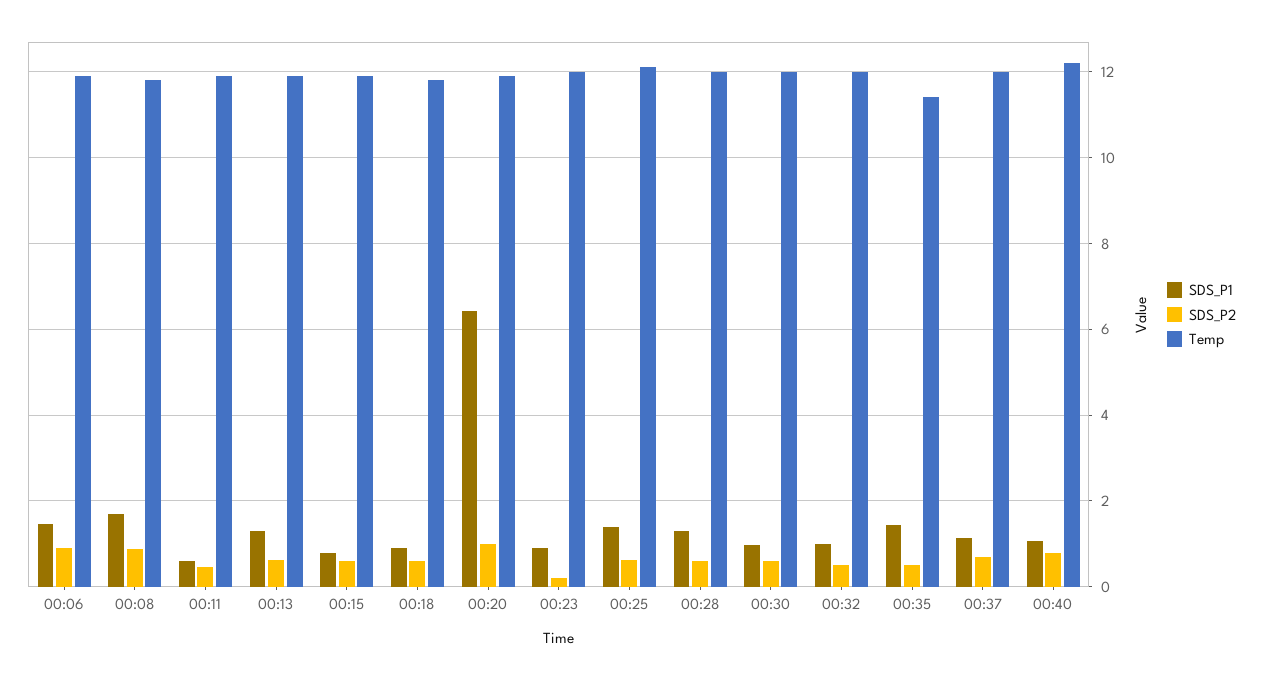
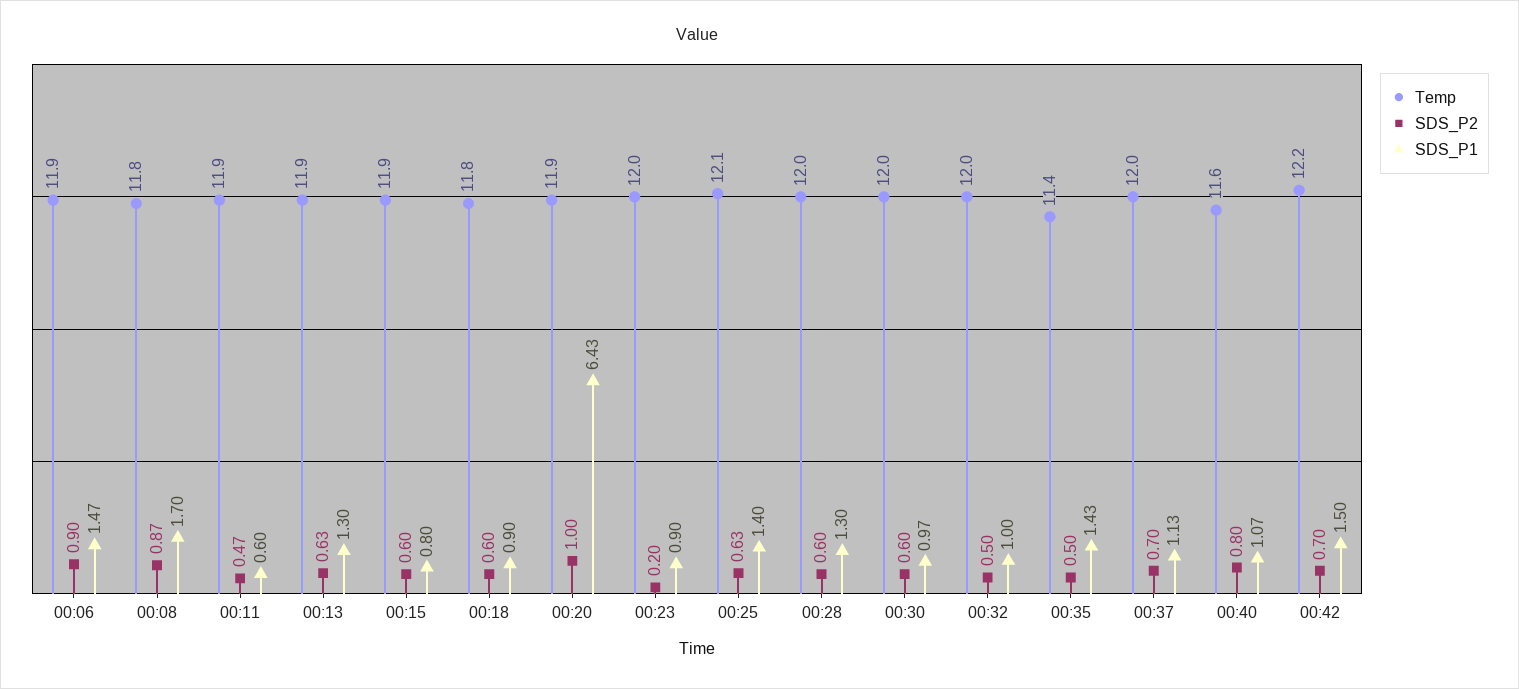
Temp, 00:40: 12.2 -> 11.6
Temp, 00:42: none -> 12.2
SDS_P2, 00:42: none -> 0.7
SDS_P1, 00:42: none -> 1.5

